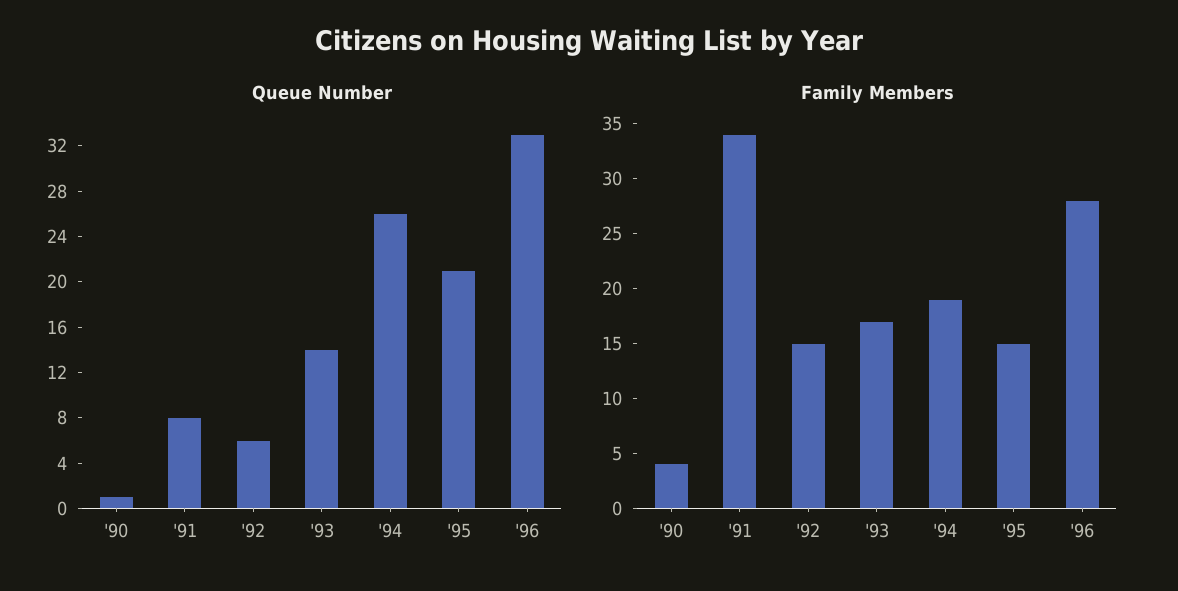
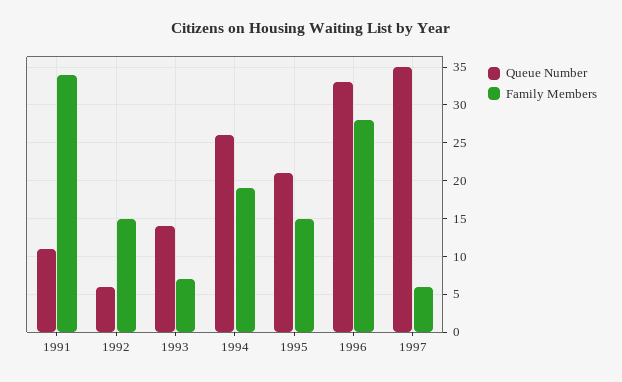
Queue Number, '90: 1 -> none
Queue Number, '91: 8 -> 11
Family Members, '90: 4 -> none
Family Members, '93: 17 -> 7
Queue Number, 1997: none -> 35
Family Members, 1997: none -> 6

